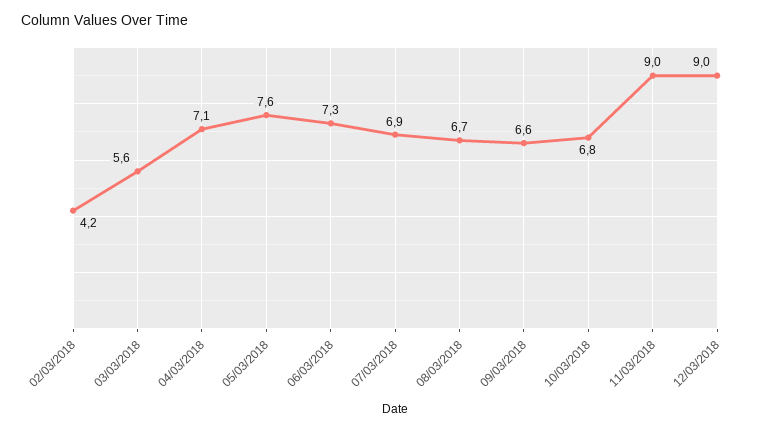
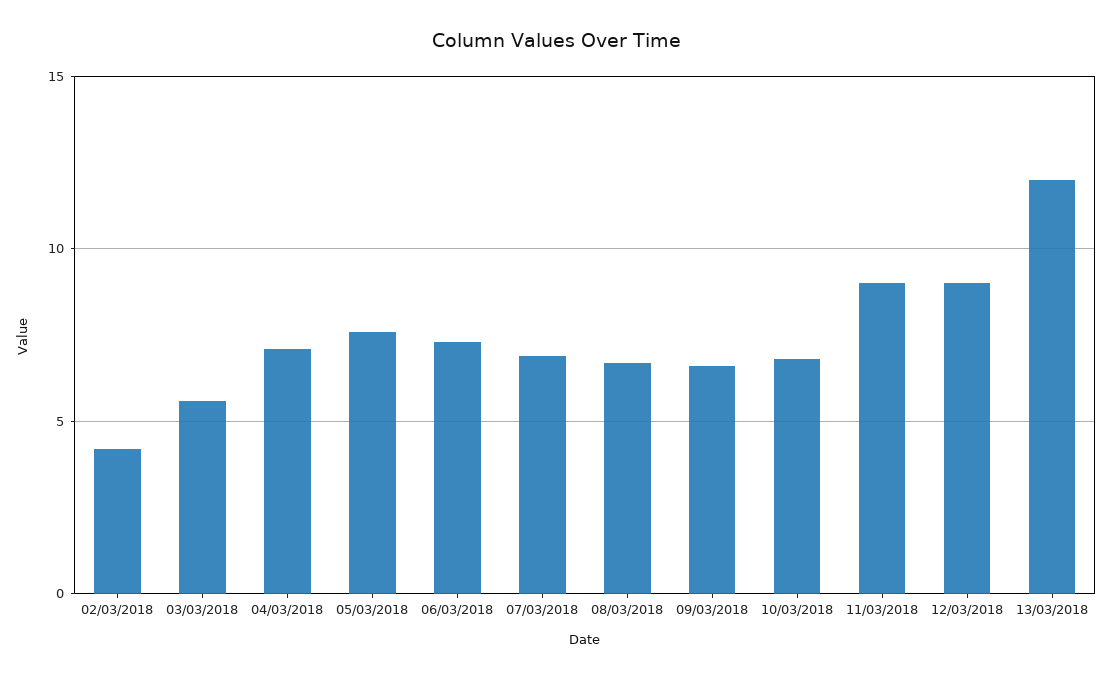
13/03/2018: none -> 12

